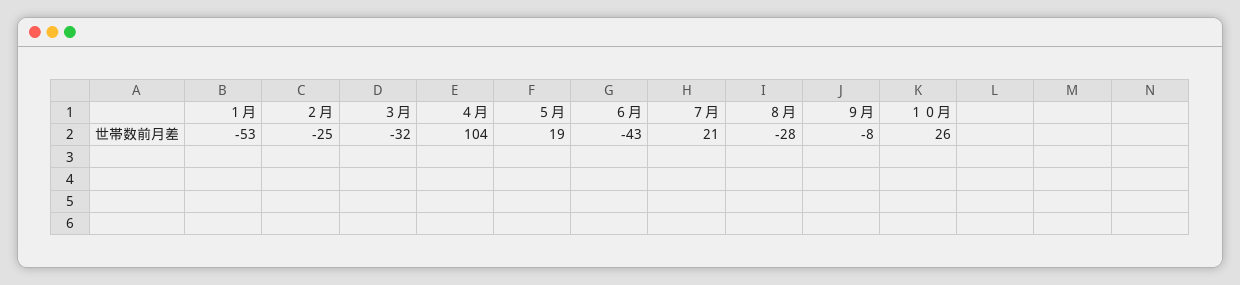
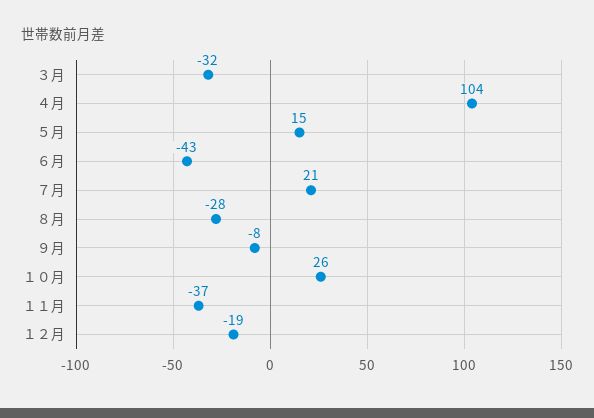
１月: -53 -> none
２月: -25 -> none
５月: 19 -> 15
１１月: none -> -37
１２月: none -> -19

